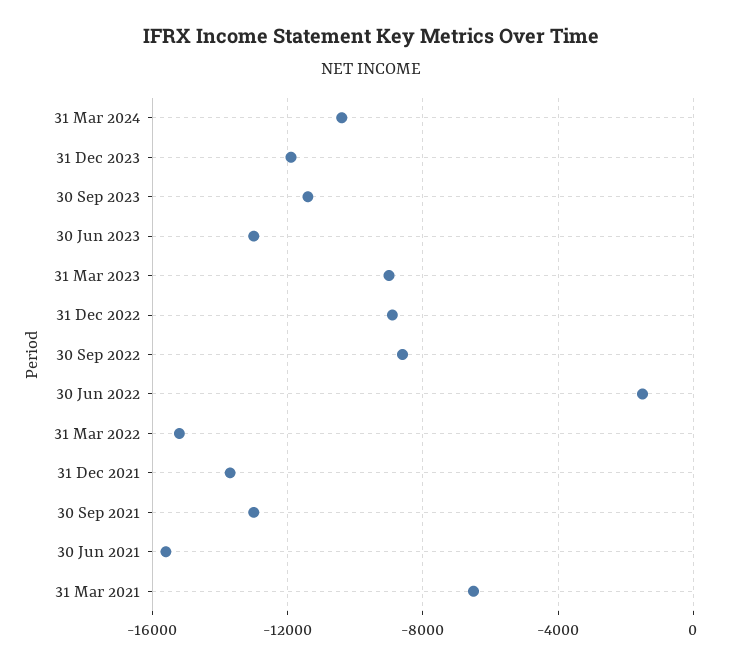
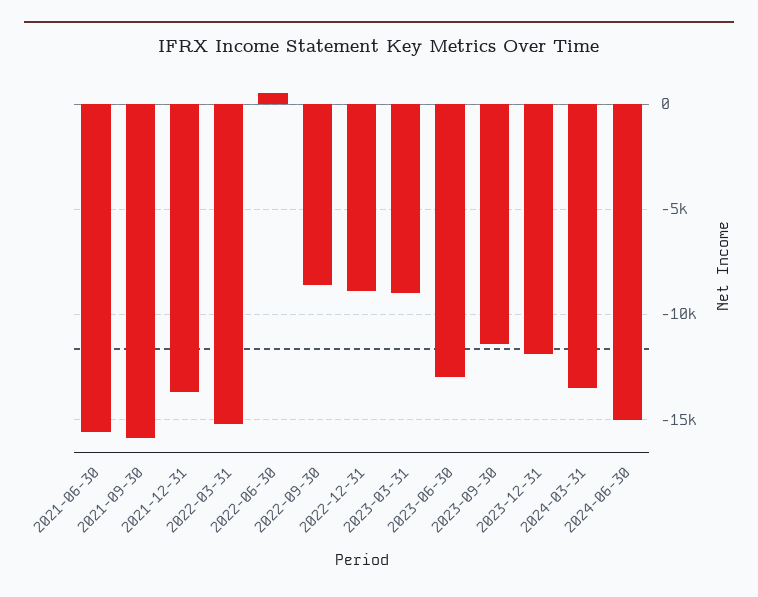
31 Mar 2024: -10500 -> -13500
30 Jun 2022: -1500 -> 500
30 Sep 2021: -13000 -> -16000
31 Mar 2021: -6500 -> none
2024-06-30: none -> -15000

